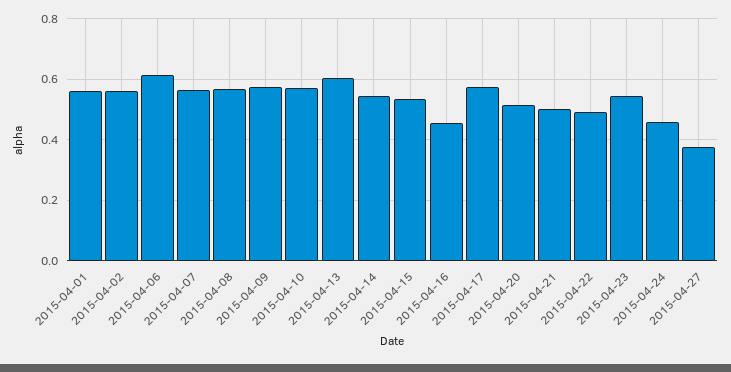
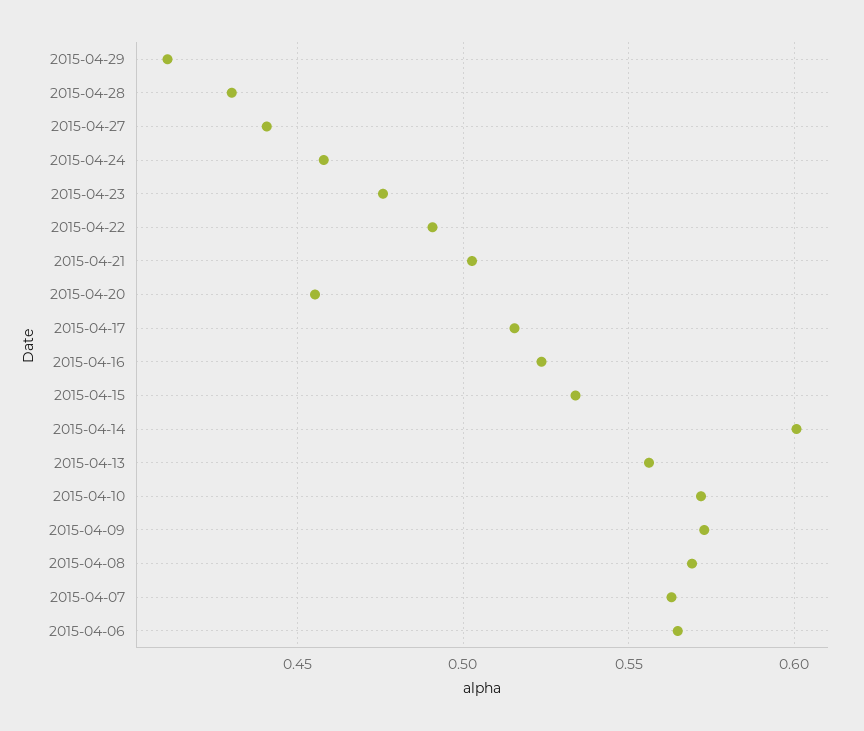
2015-04-01: 0.56 -> none
2015-04-02: 0.56 -> none
2015-04-06: 0.62 -> 0.565
2015-04-13: 0.6 -> 0.555
2015-04-14: 0.54 -> 0.6
2015-04-16: 0.46 -> 0.525
2015-04-17: 0.58 -> 0.515
2015-04-20: 0.52 -> 0.455
2015-04-23: 0.54 -> 0.475
2015-04-27: 0.38 -> 0.44
2015-04-29: none -> 0.41
2015-04-28: none -> 0.43

